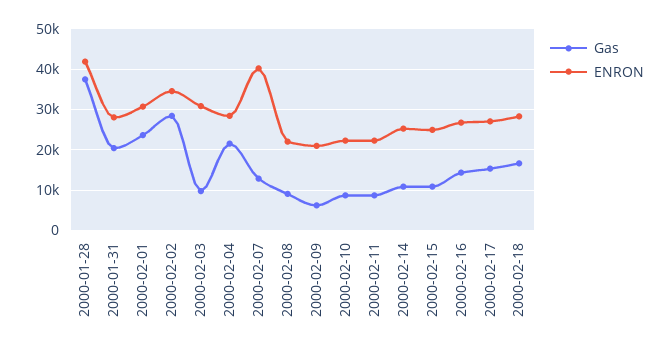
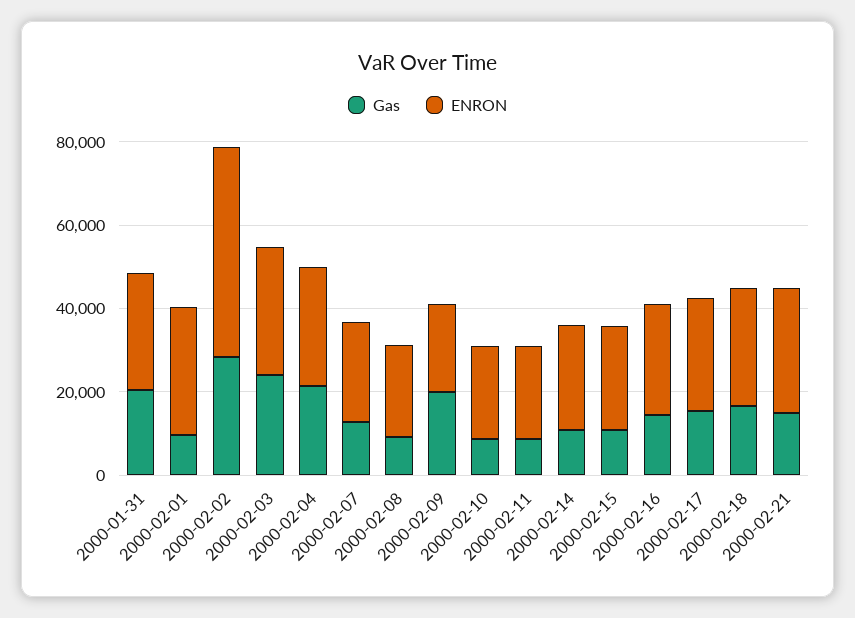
Gas, 2000-01-28: 38000 -> none
ENRON, 2000-01-28: 42000 -> none
Gas, 2000-02-01: 24000 -> 10000
ENRON, 2000-02-02: 34000 -> 50000
Gas, 2000-02-03: 10000 -> 25000
ENRON, 2000-02-07: 40000 -> 25000
Gas, 2000-02-09: 6000 -> 20000
Gas, 2000-02-21: none -> 15000
ENRON, 2000-02-21: none -> 30000

